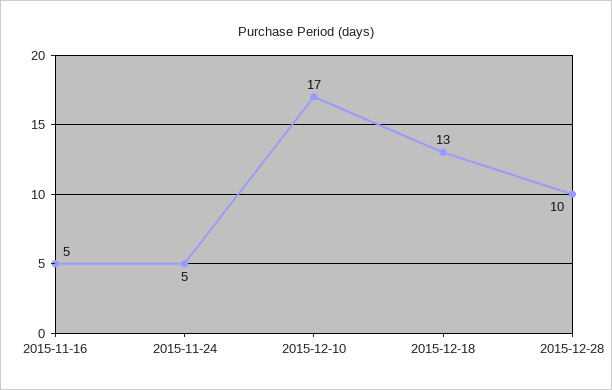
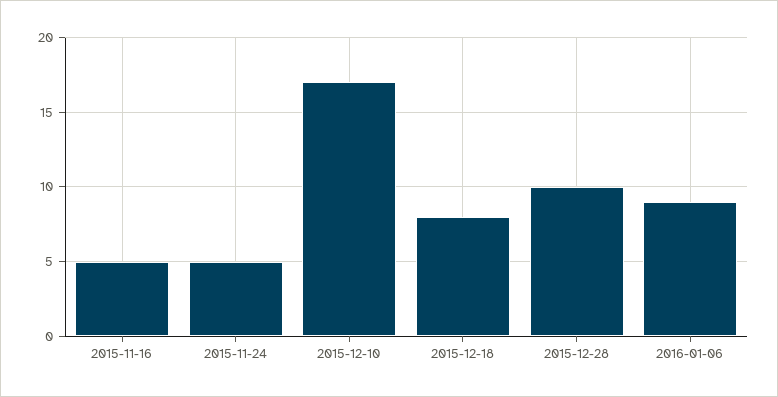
2015-12-18: 13 -> 8
2016-01-06: none -> 9

